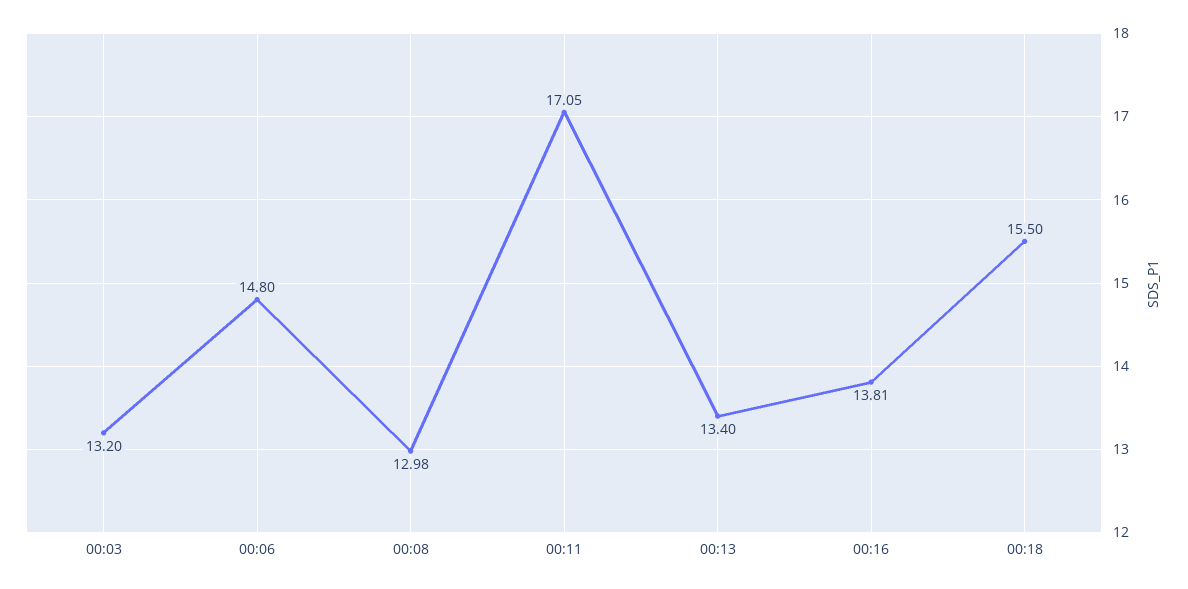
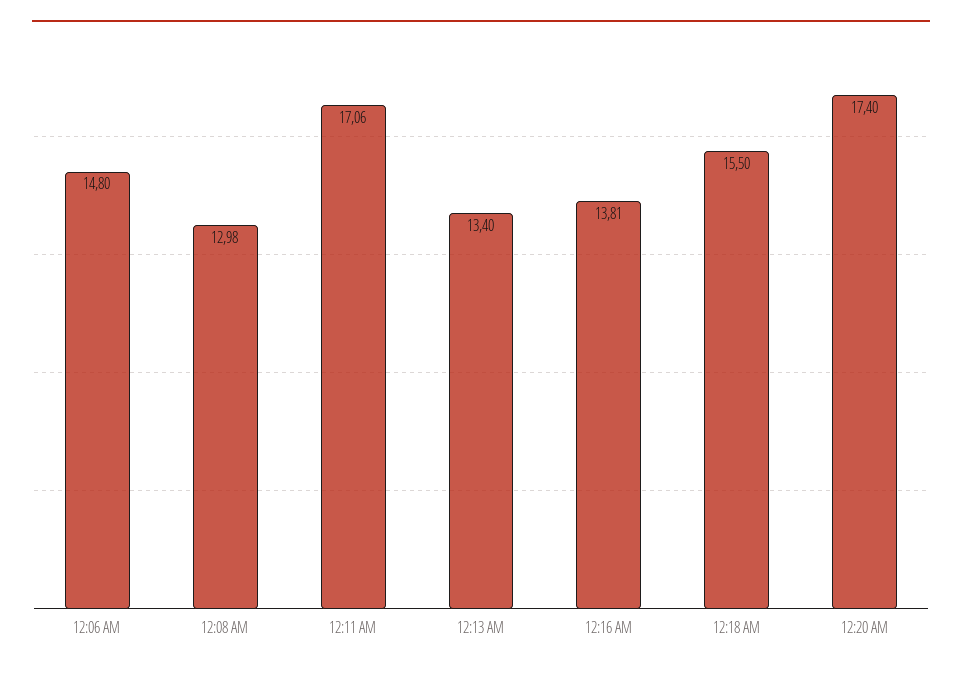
00:03: 13.2 -> none
00:11: 17.05 -> 17.06
12:20 AM: none -> 17.4

